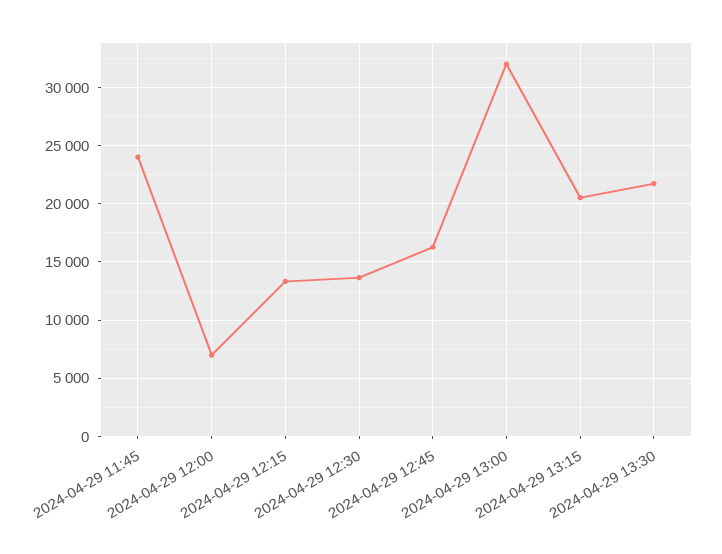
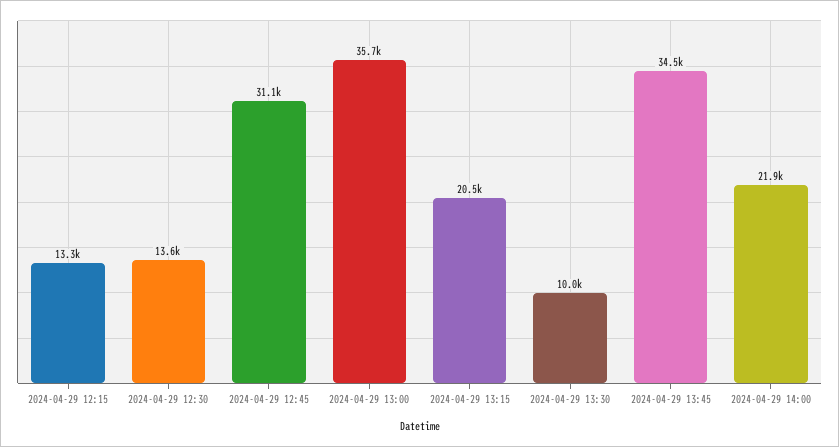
2024-04-29 11:45: 24000 -> none
2024-04-29 12:00: 7000 -> none
2024-04-29 12:45: 16000 -> 31100
2024-04-29 13:00: 32000 -> 35700
2024-04-29 13:30: 22000 -> 10000
2024-04-29 13:45: none -> 34500
2024-04-29 14:00: none -> 21900

